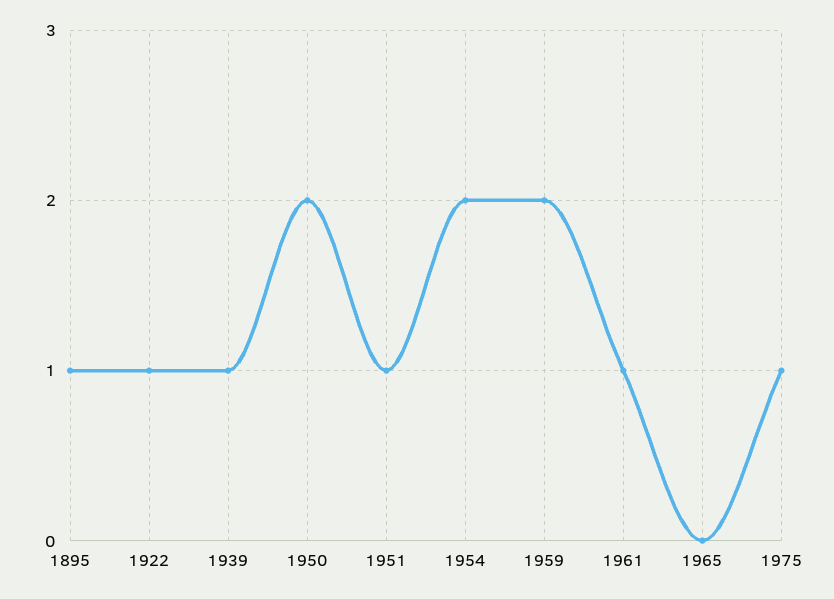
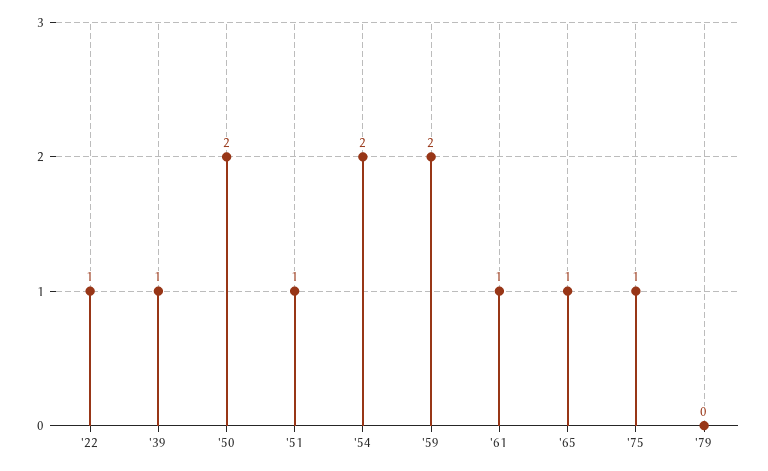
1895: 1 -> none
1965: 0 -> 1
'79: none -> 0

